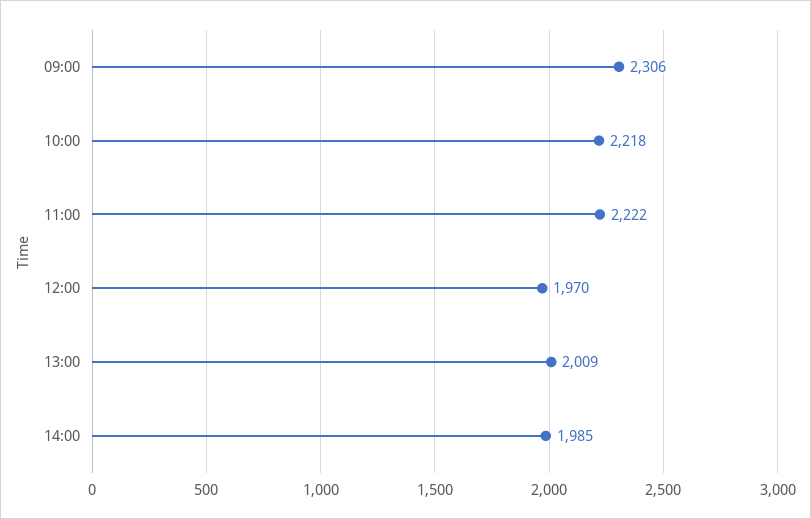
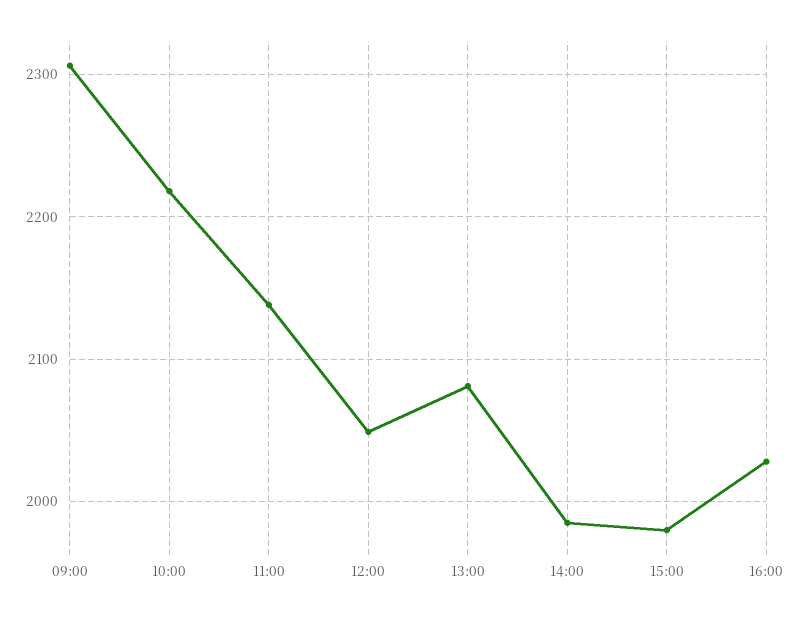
11:00: 2222 -> 2140
12:00: 1970 -> 2050
13:00: 2009 -> 2080
15:00: none -> 1980
16:00: none -> 2030

